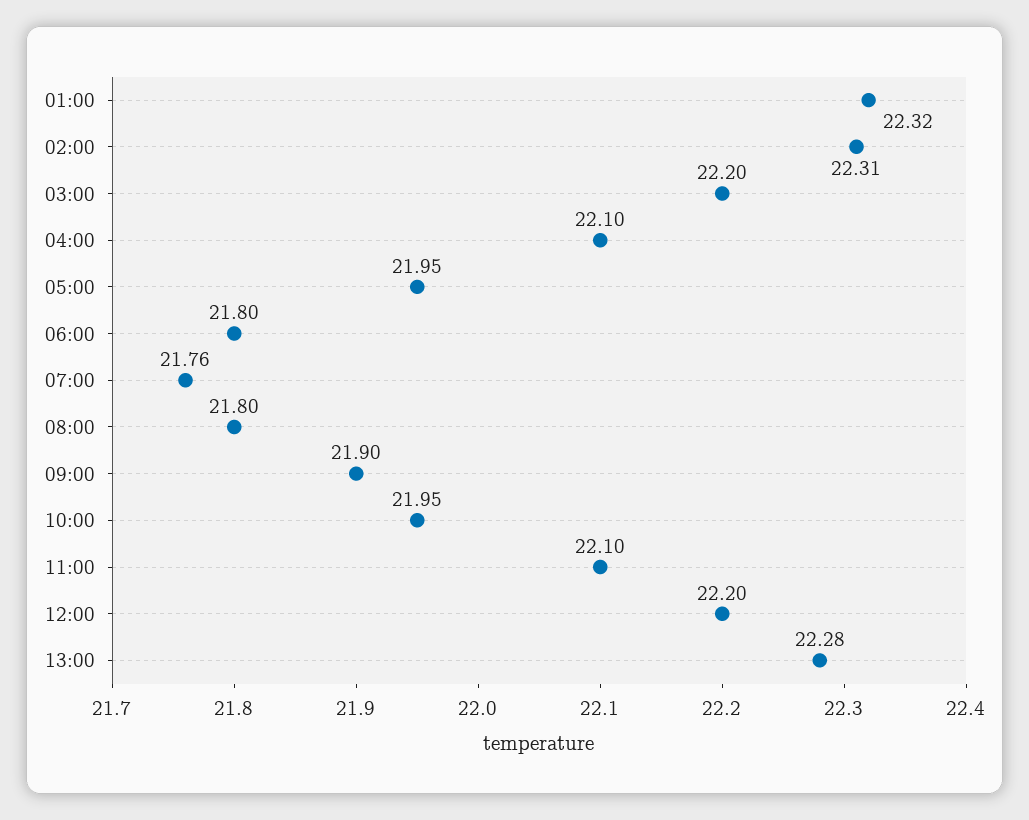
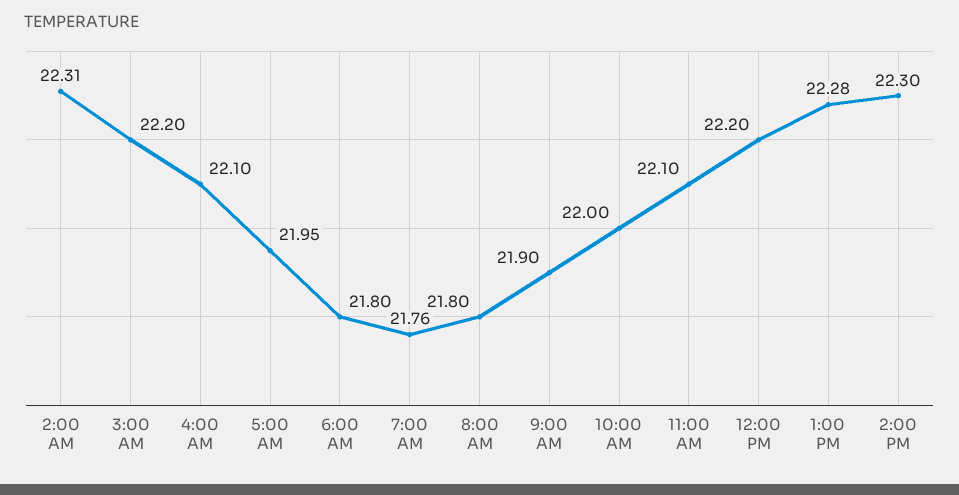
01:00: 22.32 -> none
10:00: 21.95 -> 22
2:00 PM: none -> 22.3

